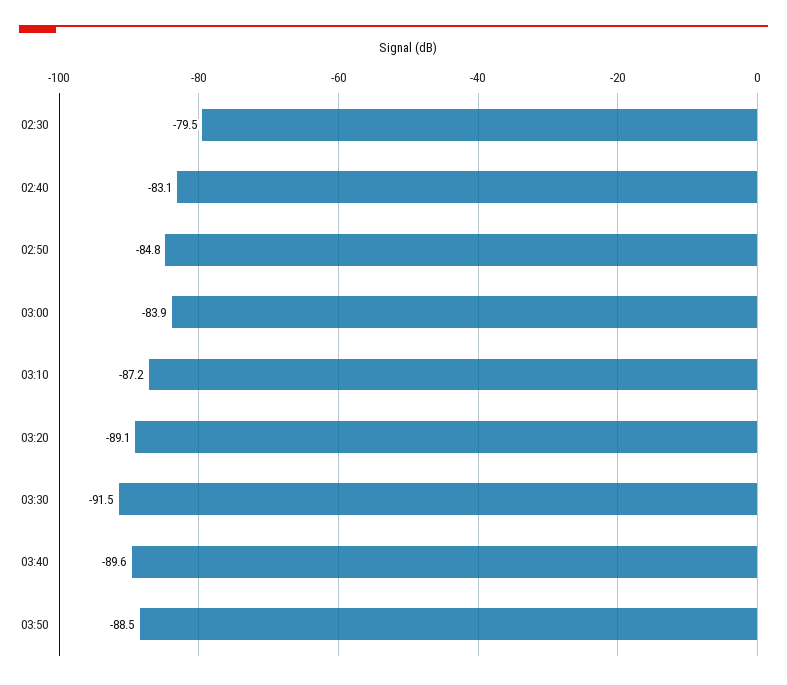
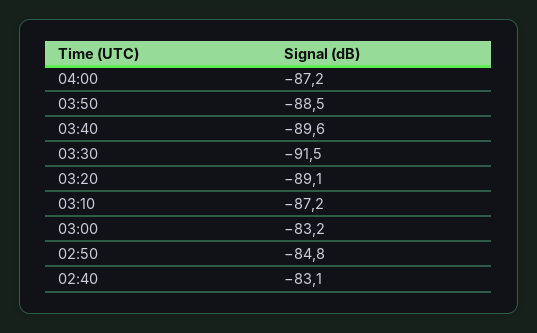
02:30: -79.5 -> none
03:00: -83.9 -> -83.2
04:00: none -> -87.2

